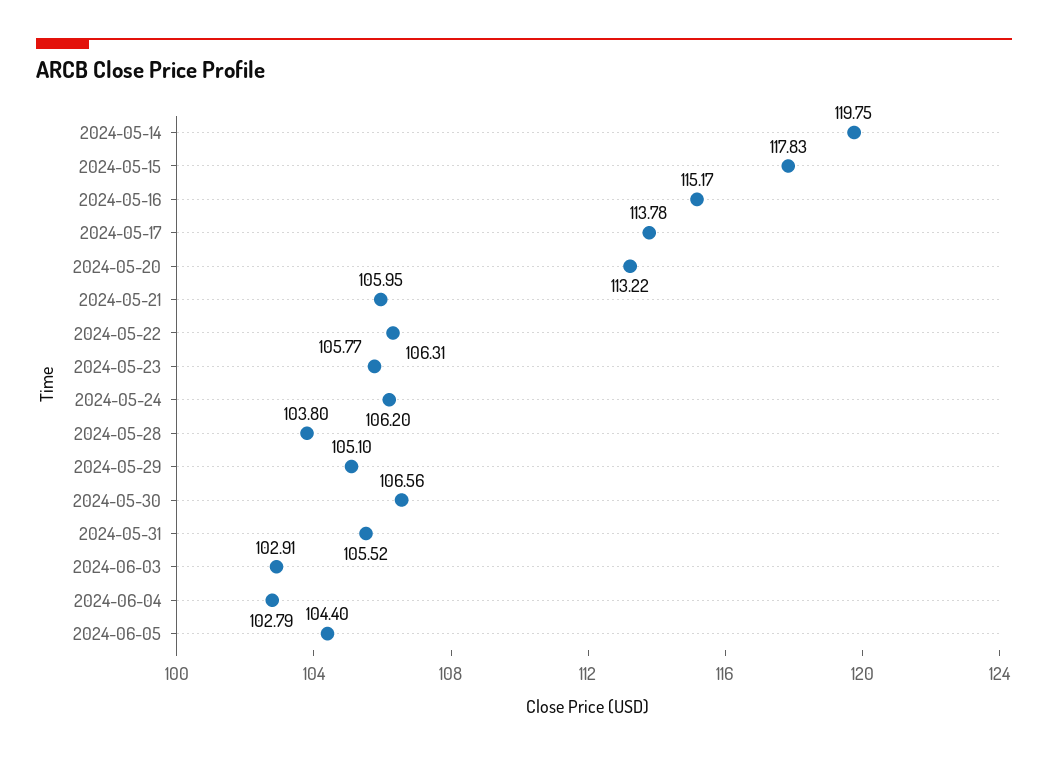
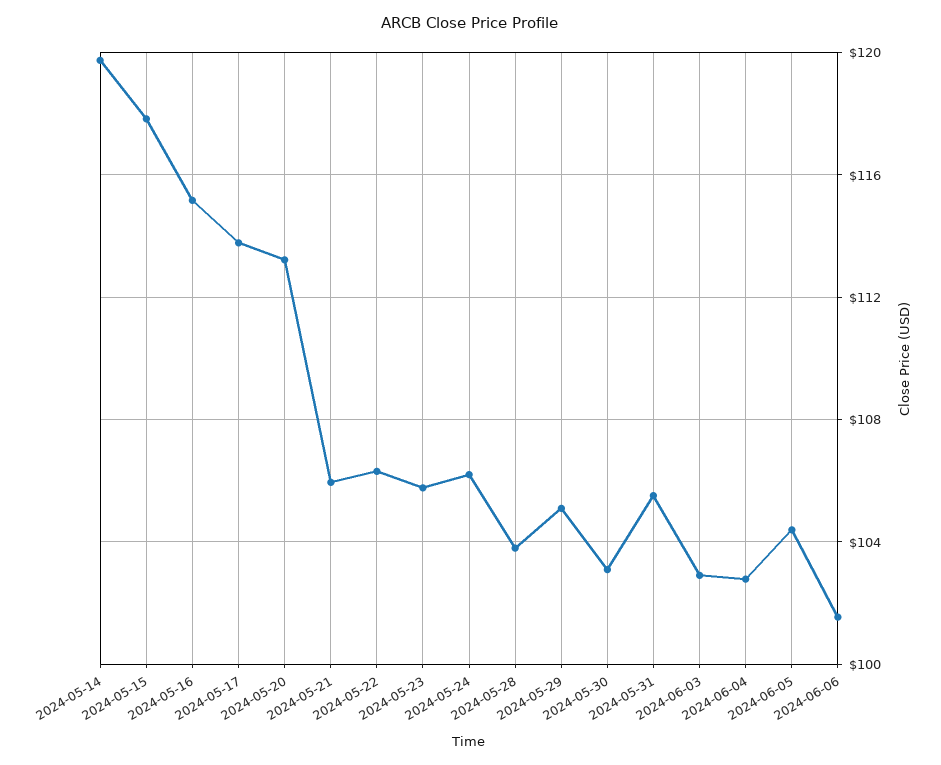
2024-05-30: 106.56 -> 103
2024-06-06: none -> 101.5

